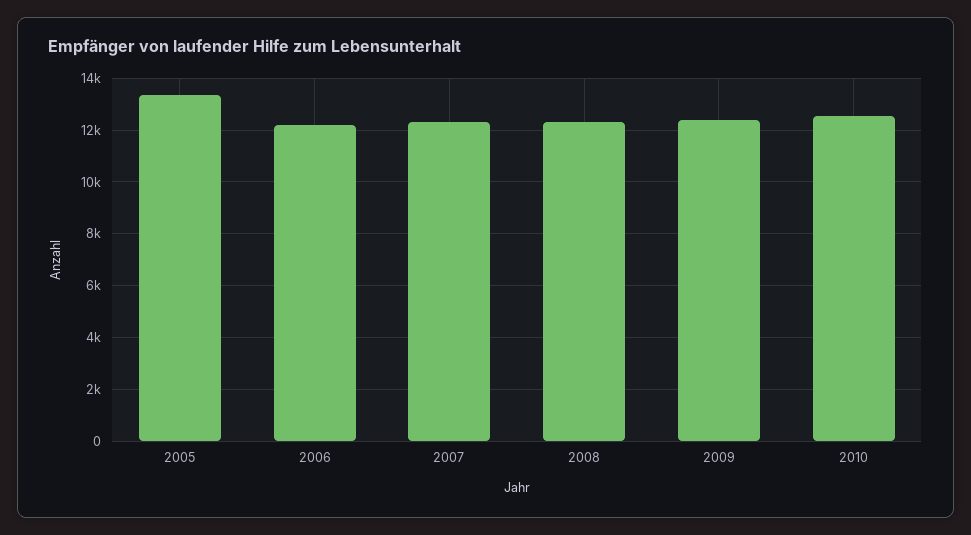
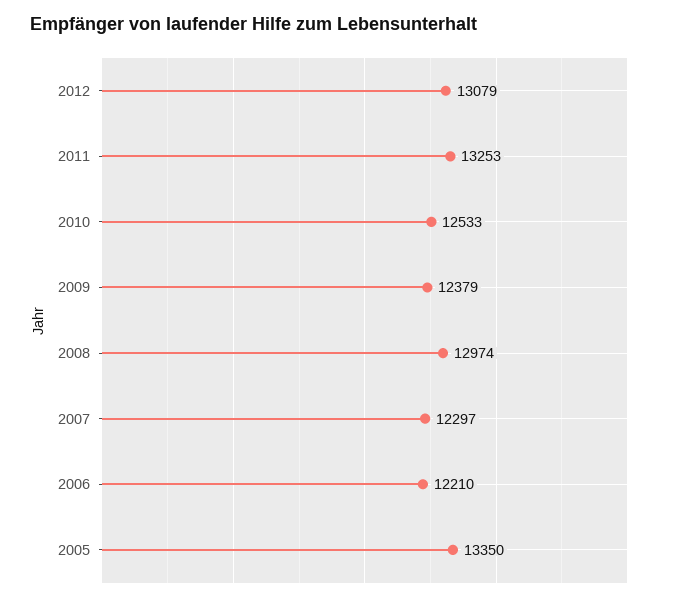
2008: 12250 -> 12974
2012: none -> 13079
2011: none -> 13253

